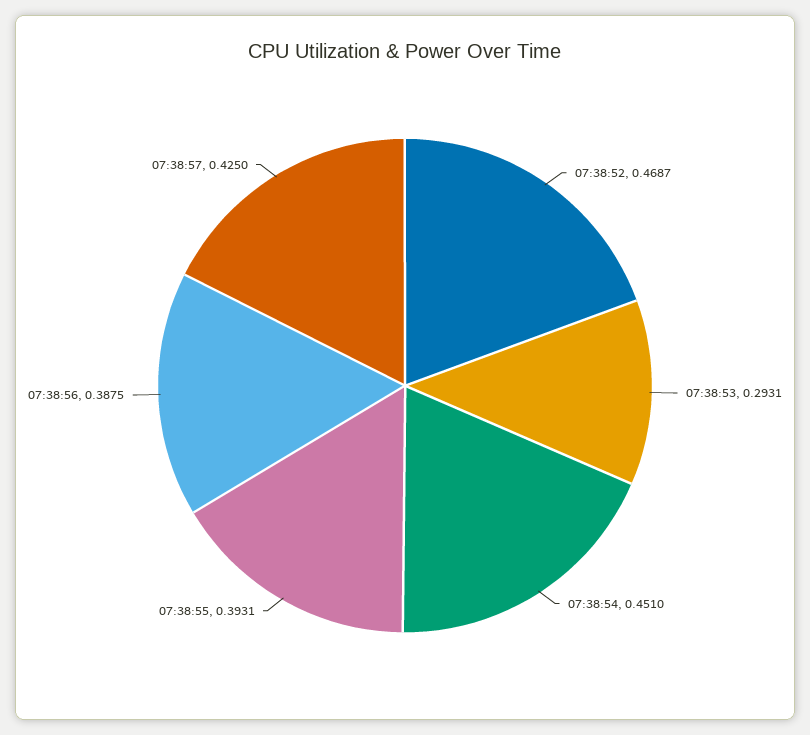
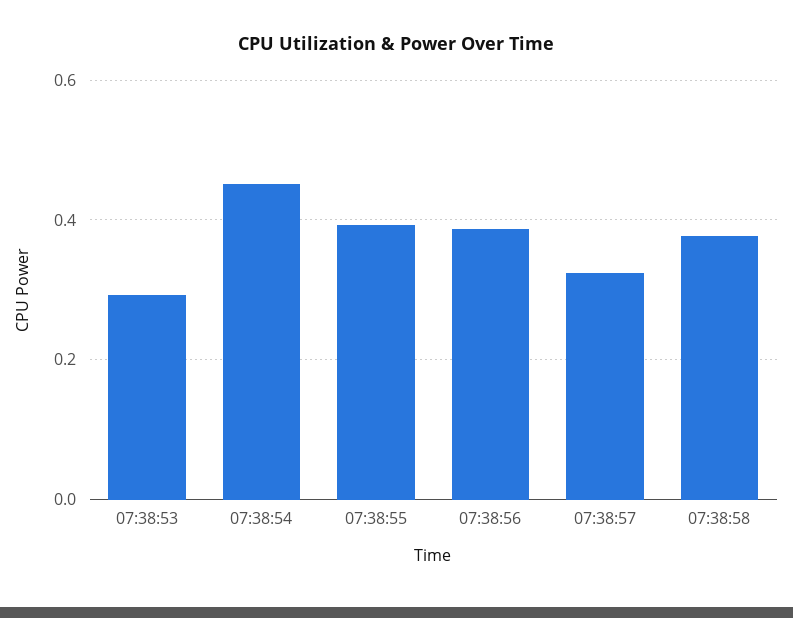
07:38:52: 0.4687 -> none
07:38:57: 0.425 -> 0.32
07:38:58: none -> 0.38

